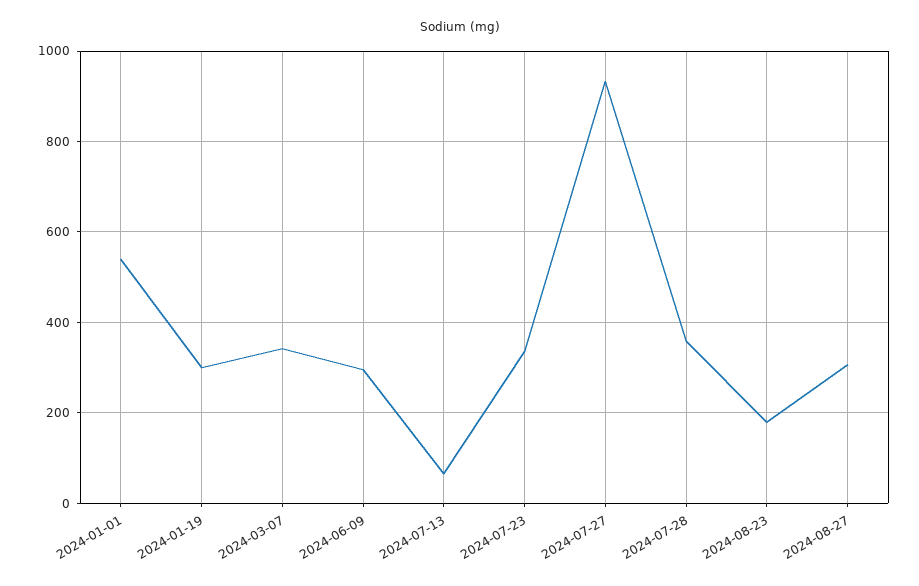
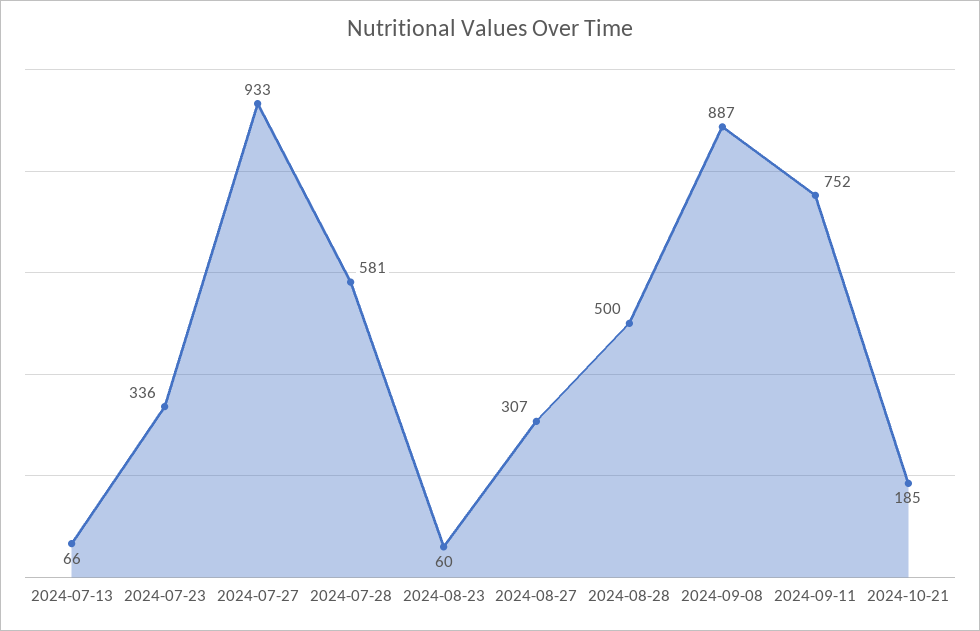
2024-01-01: 540 -> none
2024-01-19: 300 -> none
2024-03-07: 340 -> none
2024-06-09: 300 -> none
2024-07-28: 360 -> 581
2024-08-23: 180 -> 60
2024-08-28: none -> 500
2024-09-08: none -> 887
2024-09-11: none -> 752
2024-10-21: none -> 185

